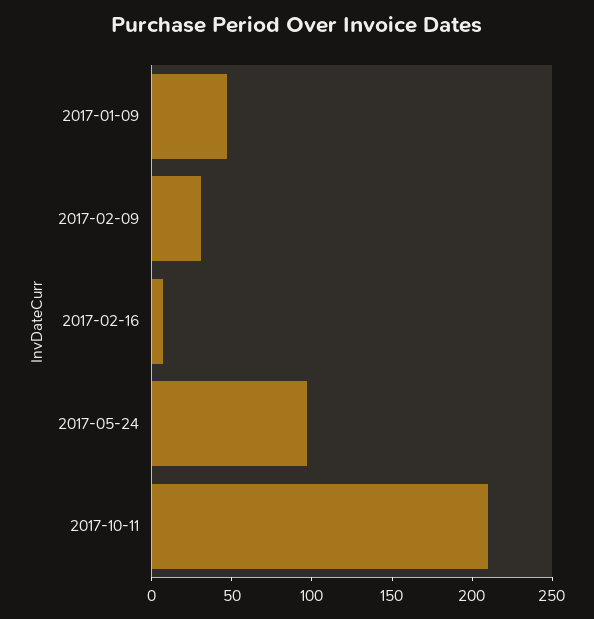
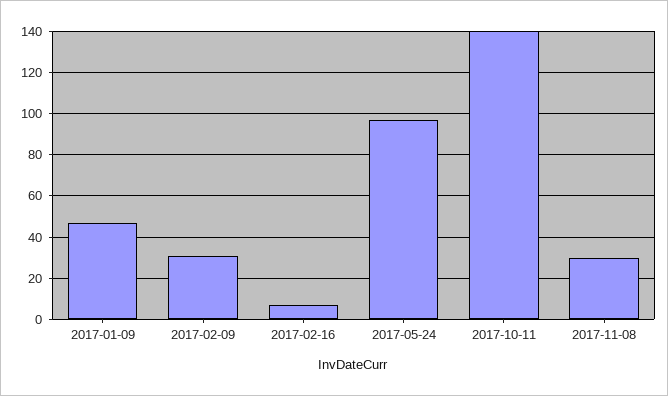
2017-10-11: 210 -> 140
2017-11-08: none -> 30

